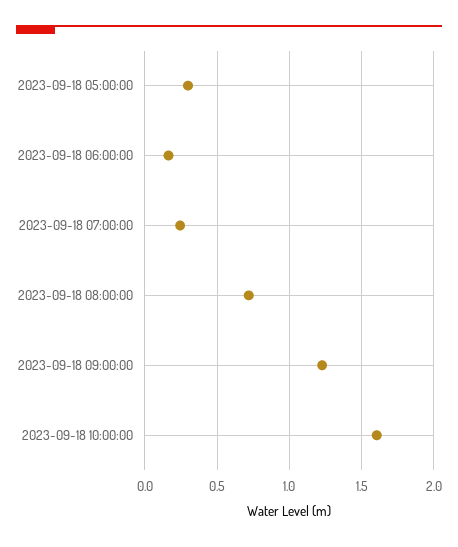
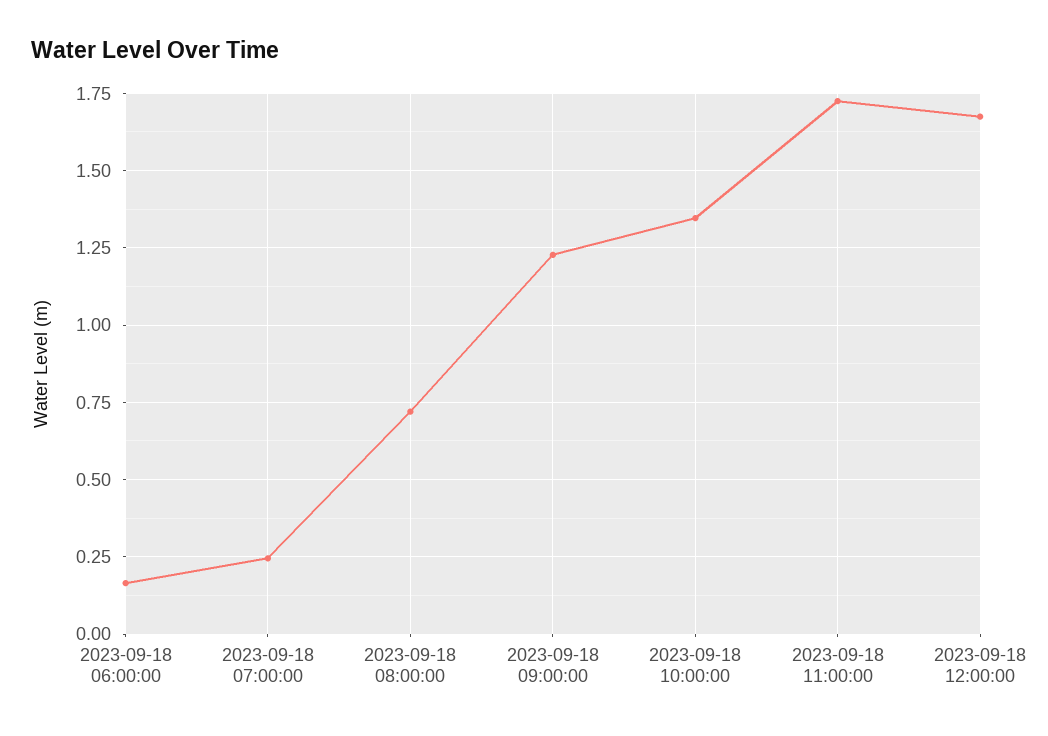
2023-09-18 05:00:00: 0.3 -> none
2023-09-18 10:00:00: 1.6 -> 1.35
2023-09-18 11:00:00: none -> 1.725
2023-09-18 12:00:00: none -> 1.675

